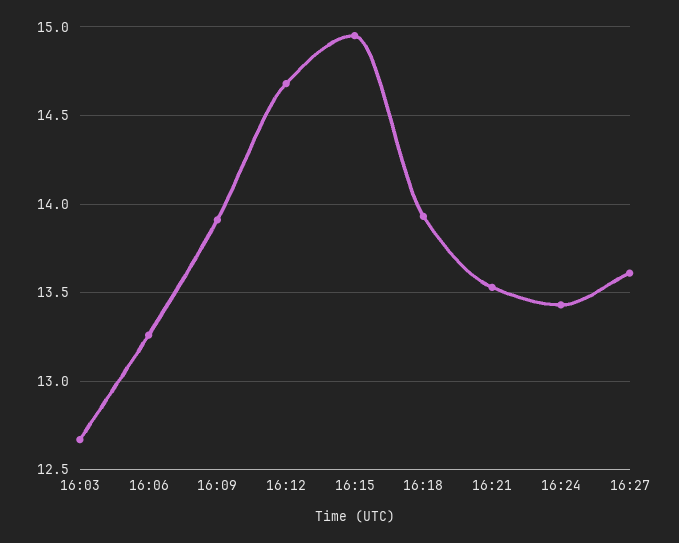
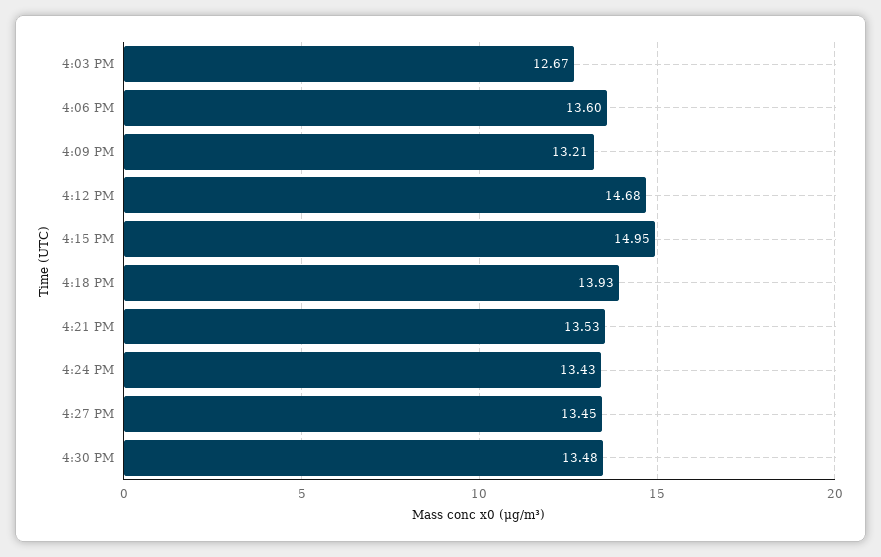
16:06: 13.25 -> 13.6
16:09: 13.9 -> 13.21
16:27: 13.6 -> 13.45
4:30 PM: none -> 13.48

